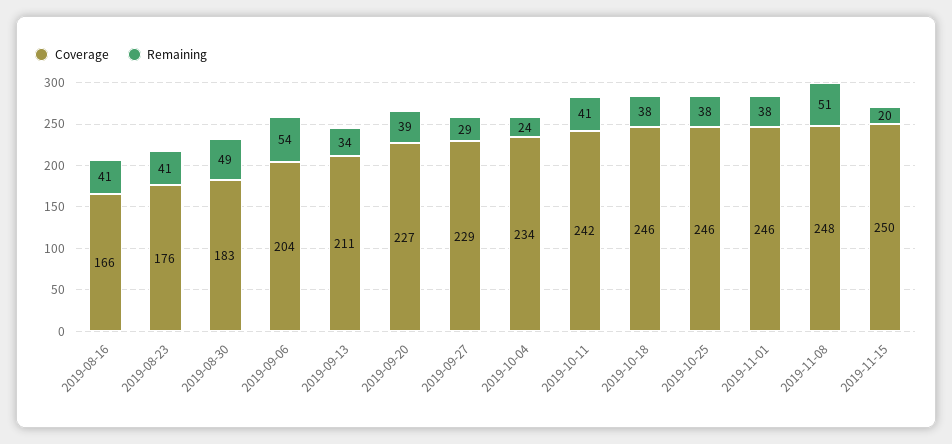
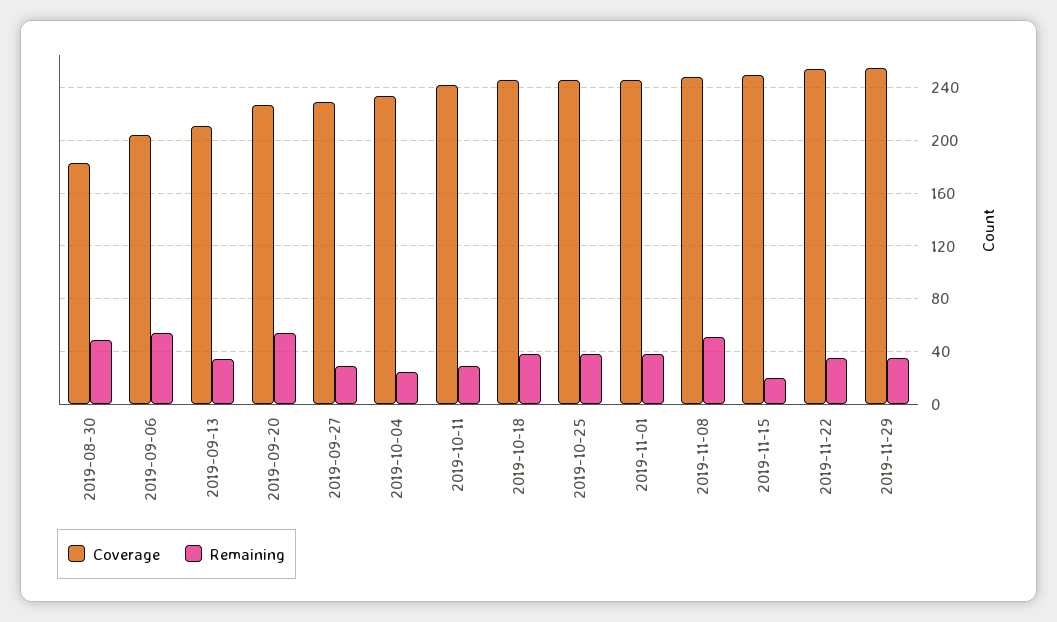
Coverage, 2019-08-16: 166 -> none
Remaining, 2019-08-16: 41 -> none
Coverage, 2019-08-23: 176 -> none
Remaining, 2019-08-23: 41 -> none
Remaining, 2019-09-20: 39 -> 55
Remaining, 2019-10-11: 41 -> 30
Coverage, 2019-11-22: none -> 255
Remaining, 2019-11-22: none -> 35
Coverage, 2019-11-29: none -> 255
Remaining, 2019-11-29: none -> 35

